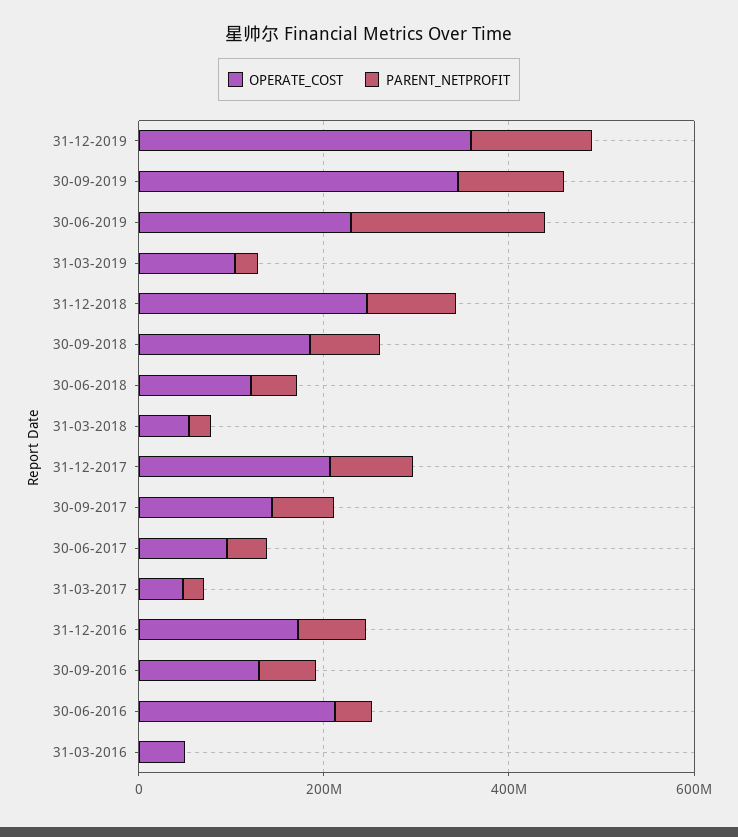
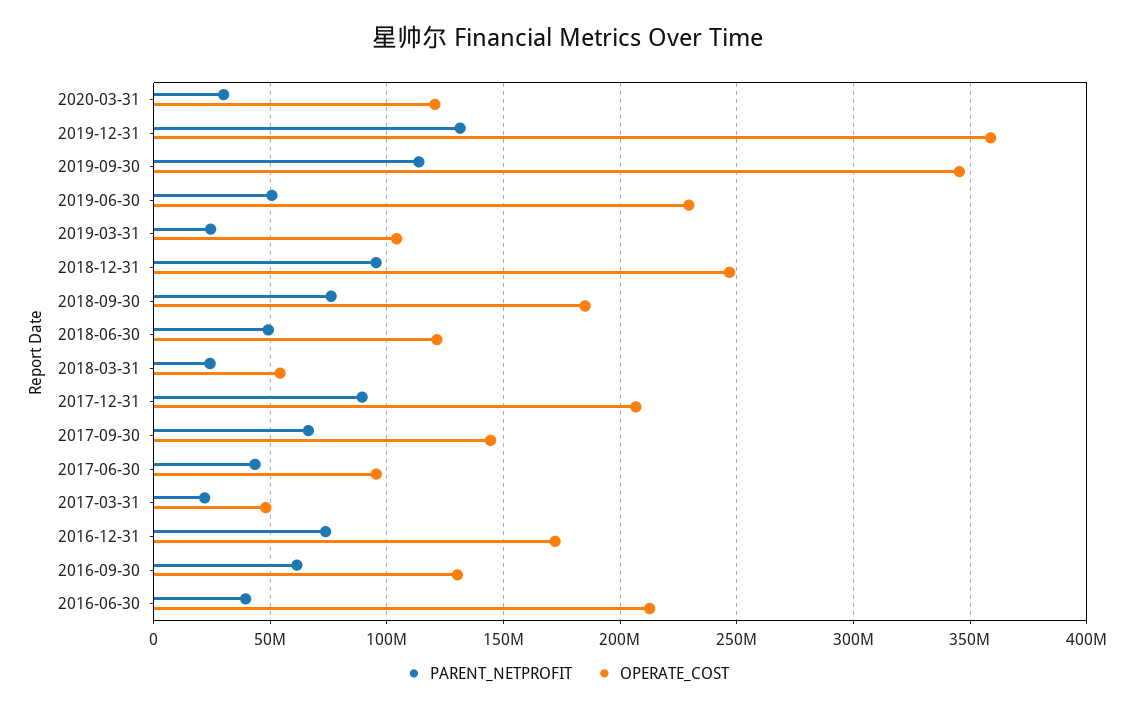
PARENT_NETPROFIT, 30-06-2019: 200000000 -> 50000000
OPERATE_COST, 31-03-2016: 50000000 -> none
PARENT_NETPROFIT, 31-03-2016: 0 -> none
PARENT_NETPROFIT, 2020-03-31: none -> 30000000
OPERATE_COST, 2020-03-31: none -> 120000000

